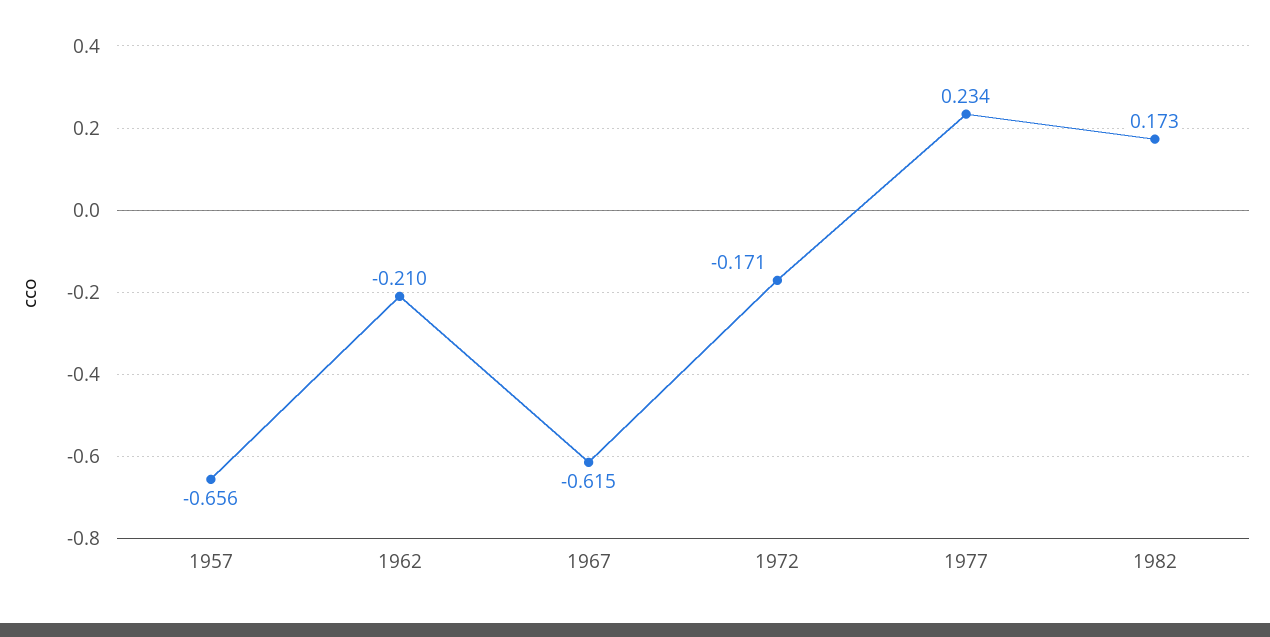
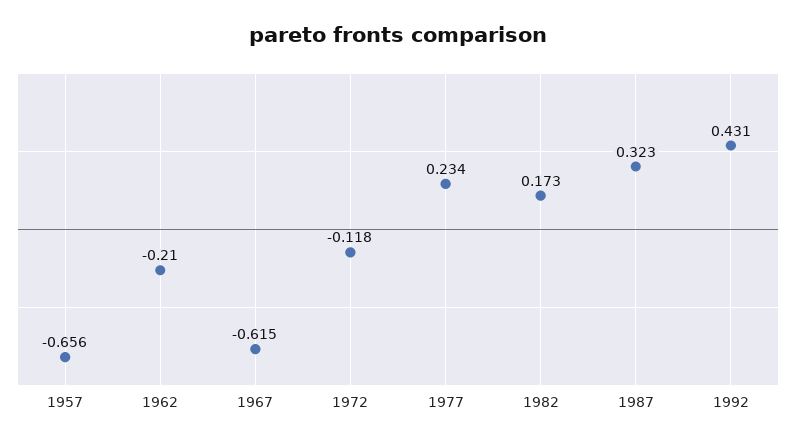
1972: -0.171 -> -0.118
1987: none -> 0.323
1992: none -> 0.431

